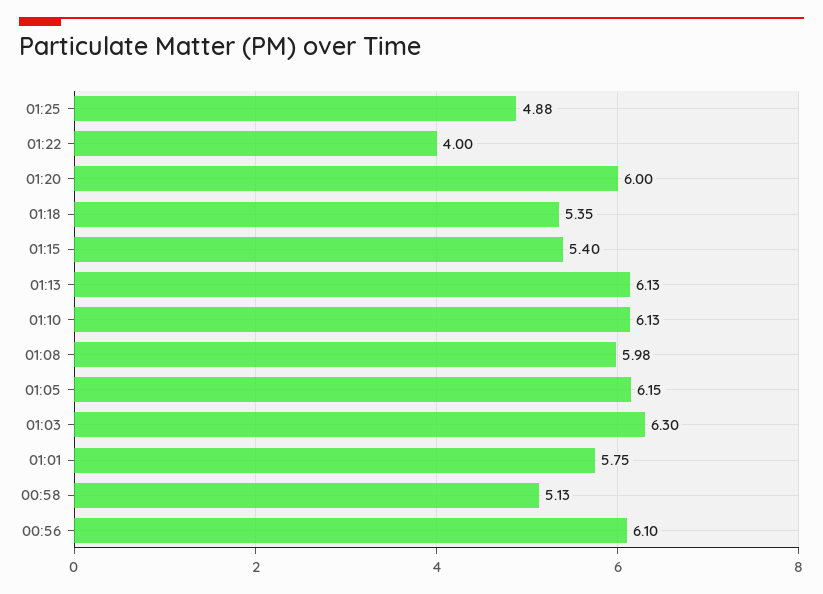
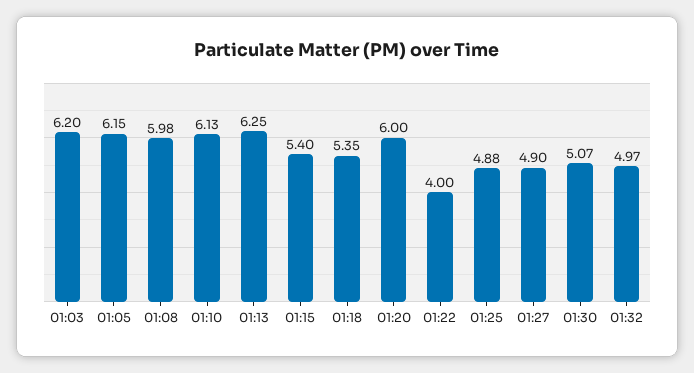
01:13: 6.13 -> 6.25
01:03: 6.3 -> 6.2
01:01: 5.75 -> none
00:58: 5.13 -> none
00:56: 6.1 -> none
01:27: none -> 4.9
01:30: none -> 5.07
01:32: none -> 4.97

